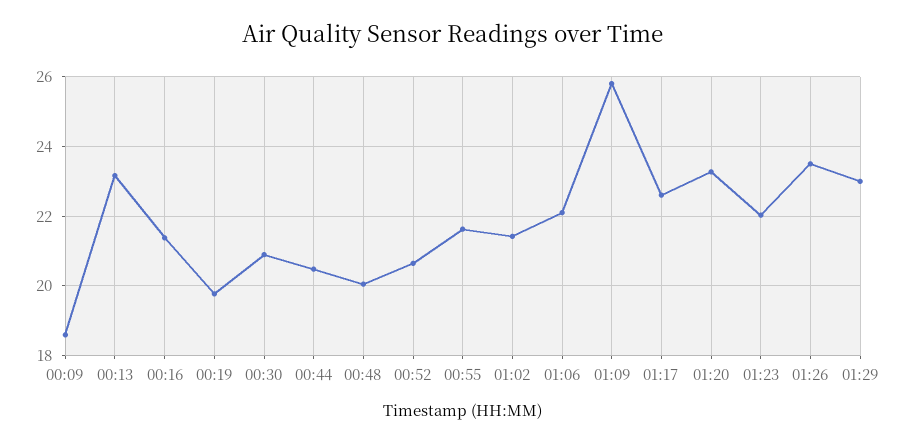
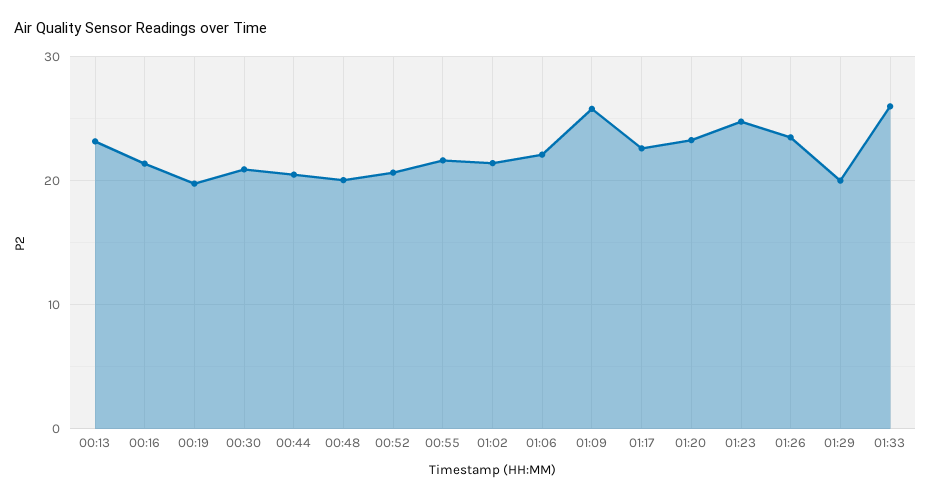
00:09: 18.6 -> none
01:23: 22 -> 25
01:29: 23 -> 20
01:33: none -> 26

